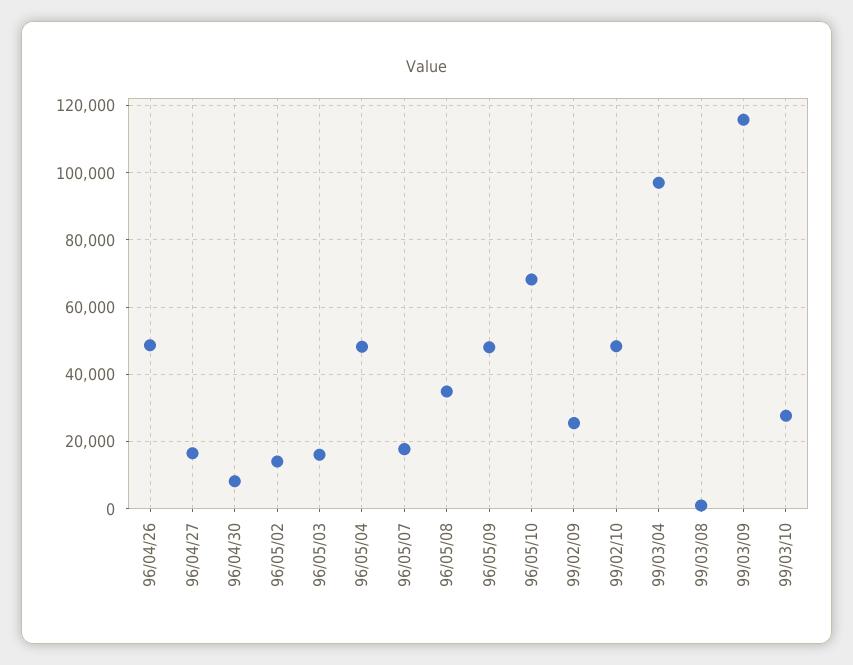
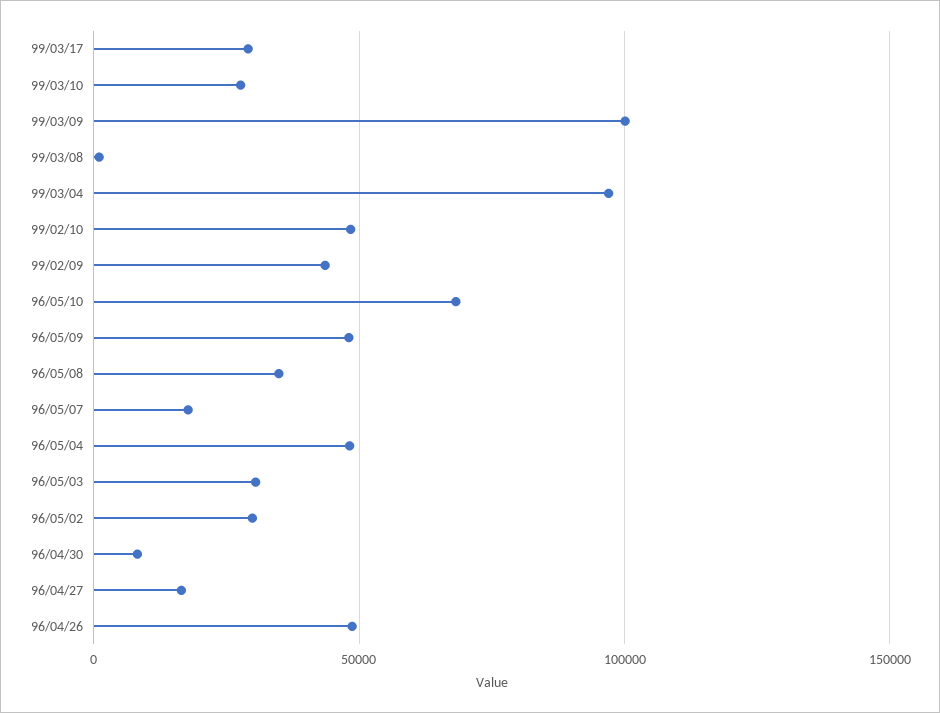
96/05/02: 14000 -> 30000
96/05/03: 16000 -> 30000
99/02/09: 26000 -> 45000
99/03/09: 116000 -> 100000
99/03/17: none -> 30000

